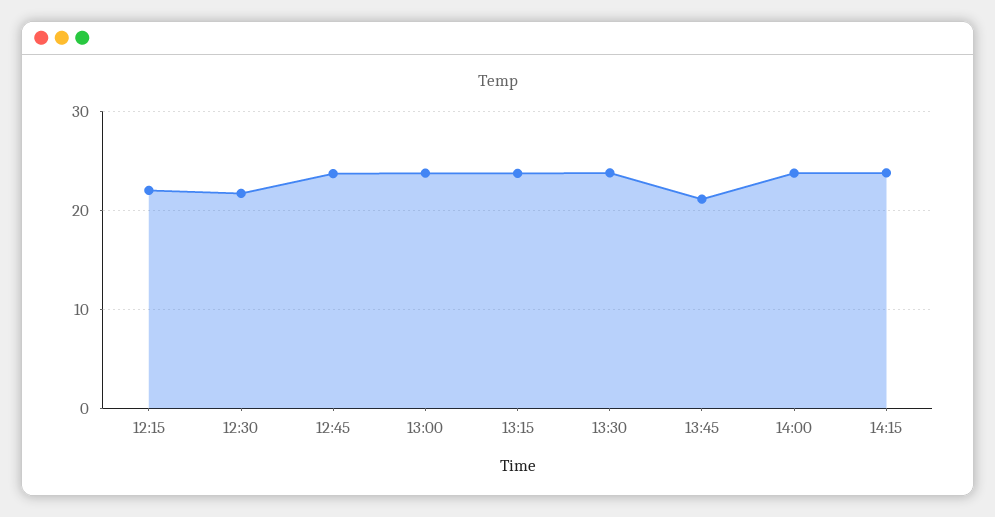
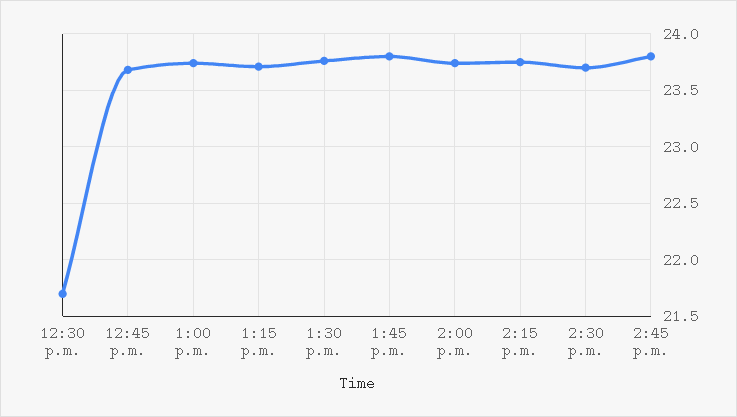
12:15: 22 -> none
13:45: 21 -> 23.8
2:30 p.m.: none -> 23.7
2:45 p.m.: none -> 23.8

